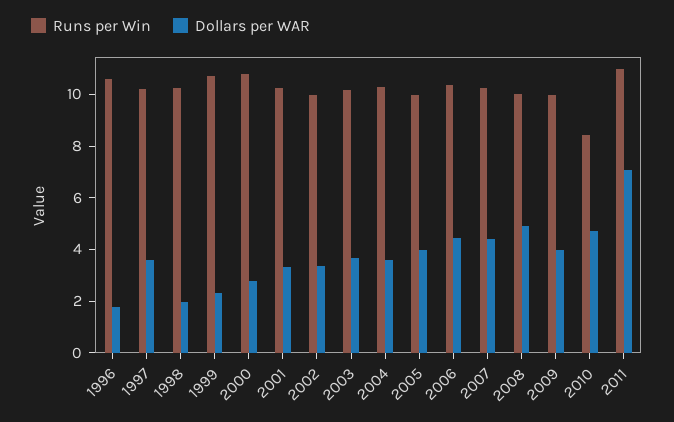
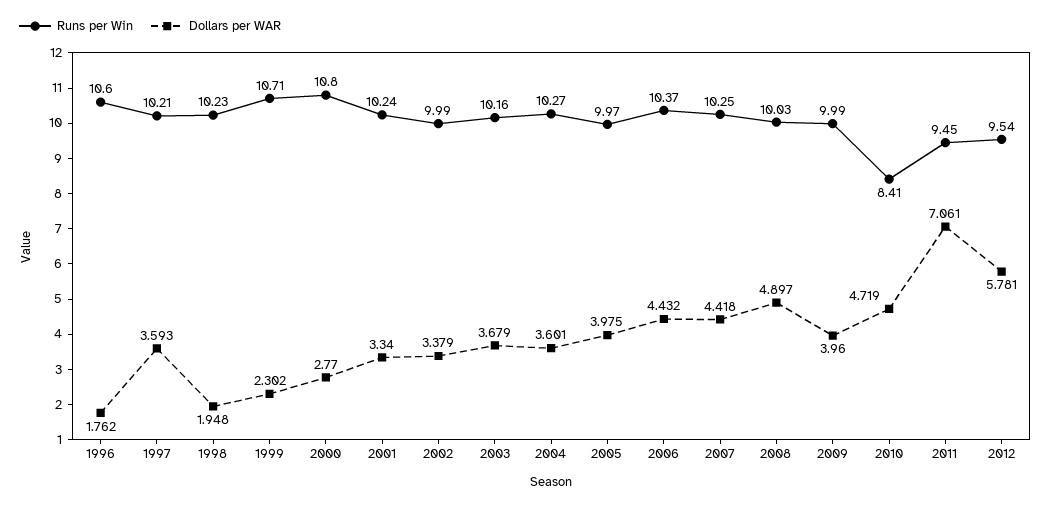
Runs per Win, 2011: 11 -> 9.45
Runs per Win, 2012: none -> 9.54
Dollars per WAR, 2012: none -> 5.781

